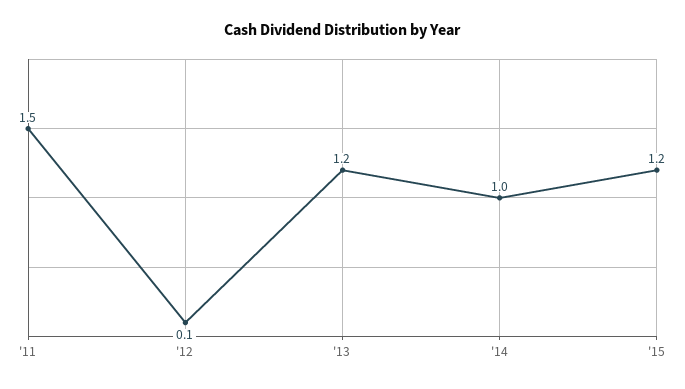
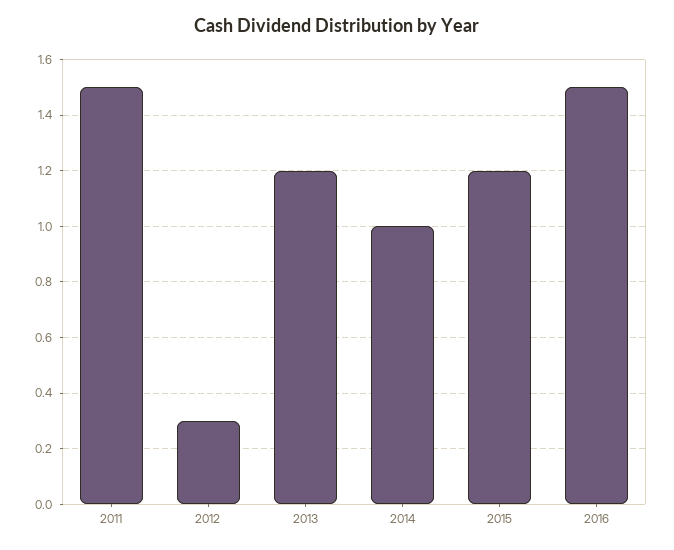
'12: 0.1 -> 0.3
2016: none -> 1.5

